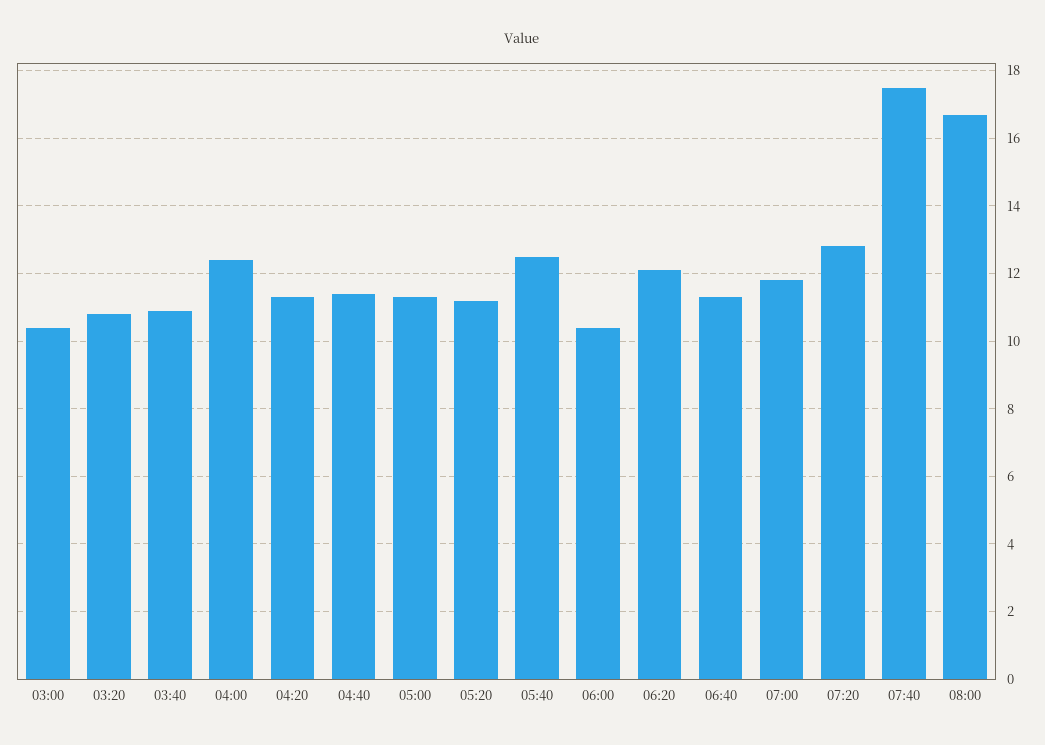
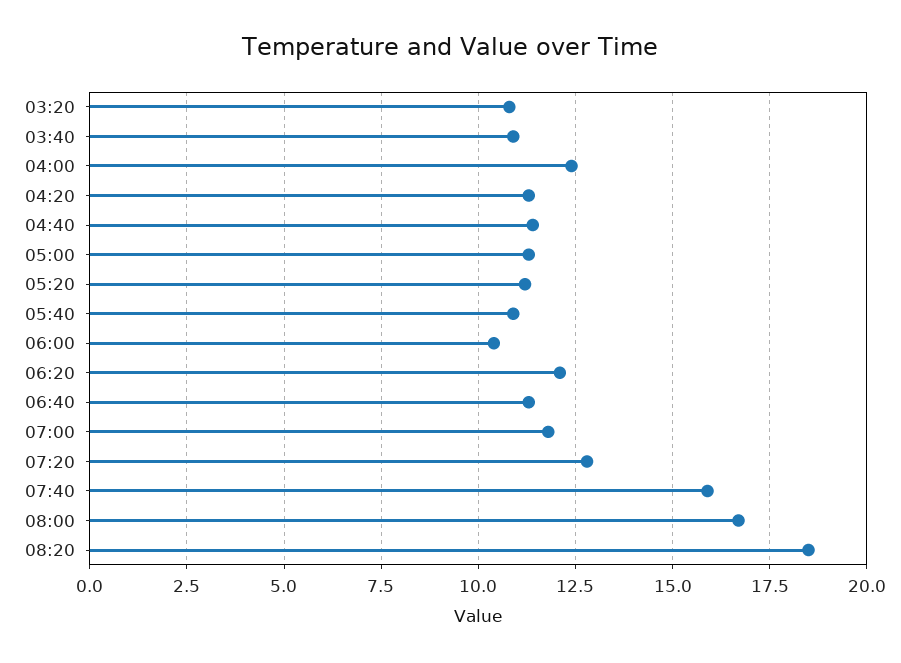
03:00: 10.5 -> none
05:40: 12.5 -> 11
07:40: 17.5 -> 16
08:20: none -> 18.5

